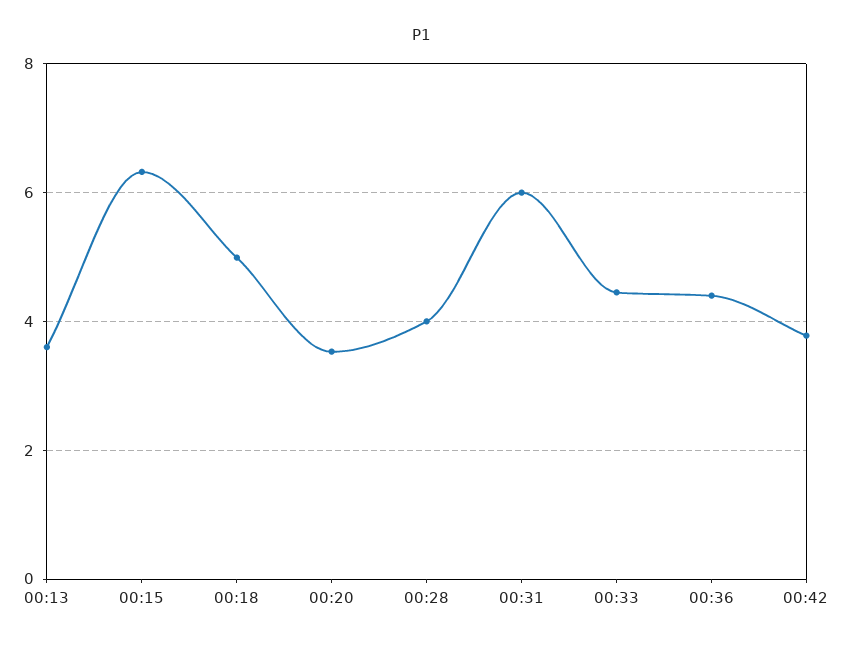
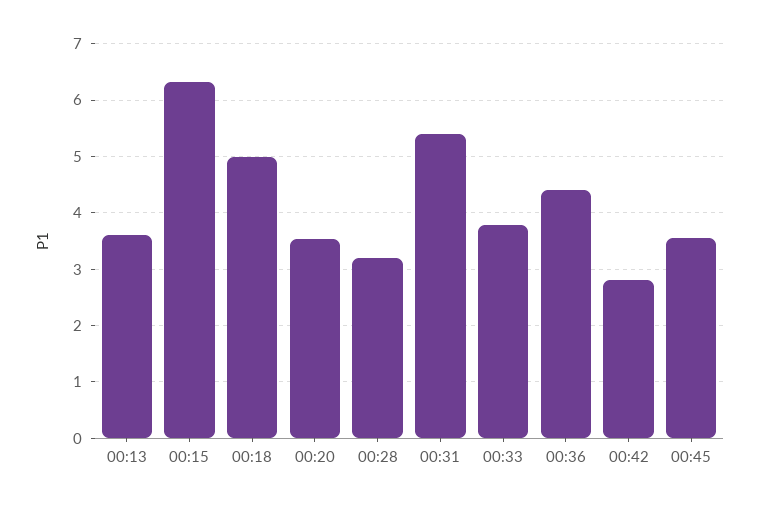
00:28: 4 -> 3.2
00:31: 6 -> 5.4
00:33: 4.4 -> 3.8
00:42: 3.8 -> 2.8
00:45: none -> 3.6

